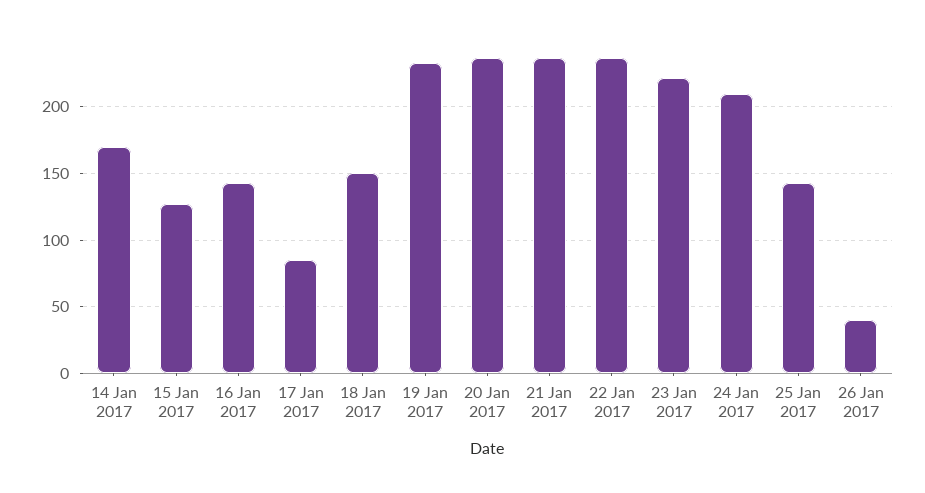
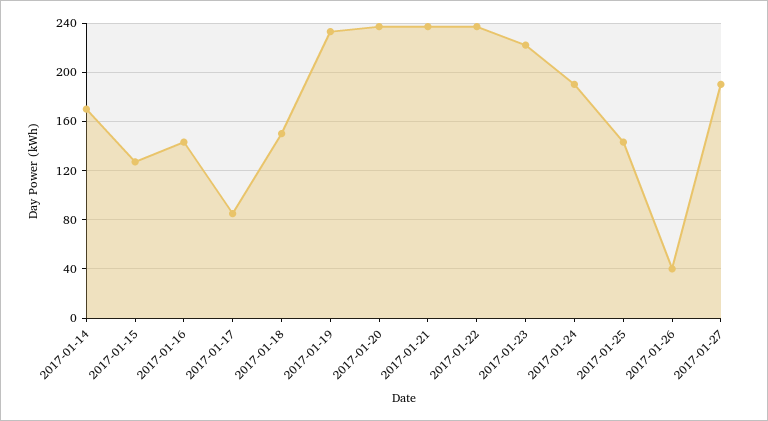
24 Jan 2017: 210 -> 190
2017-01-27: none -> 190

